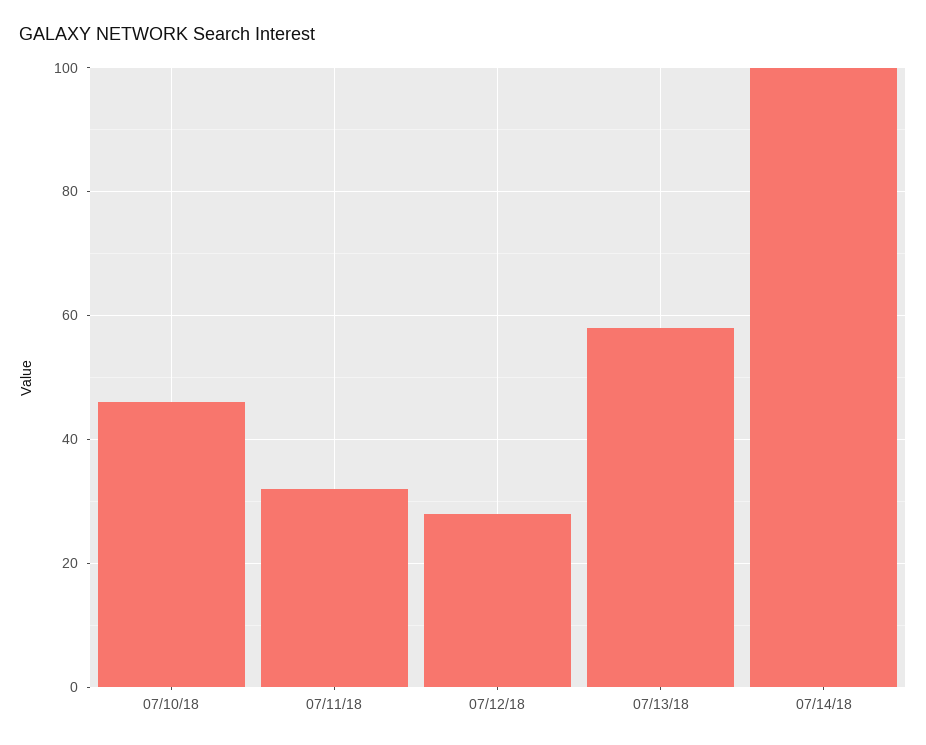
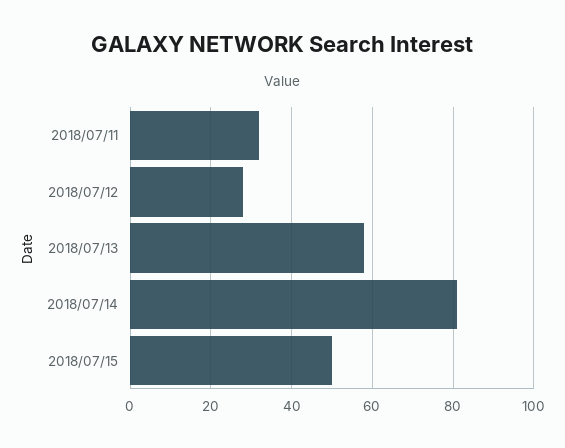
07/10/18: 45 -> none
07/14/18: 100 -> 80
2018/07/15: none -> 50

